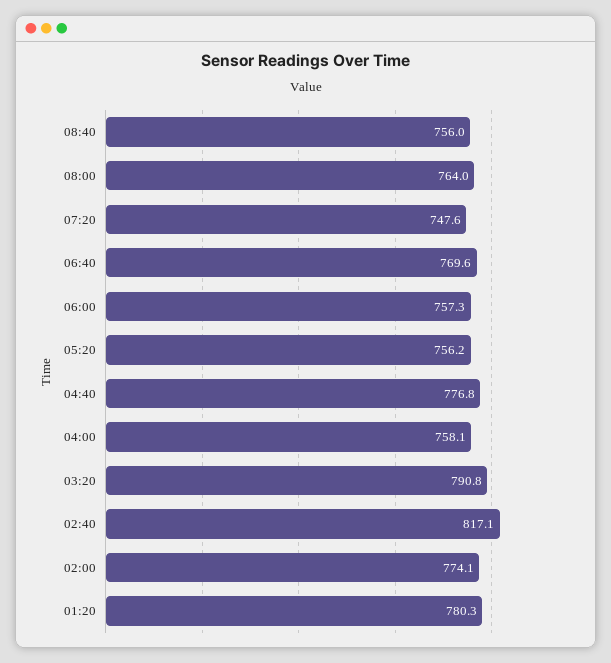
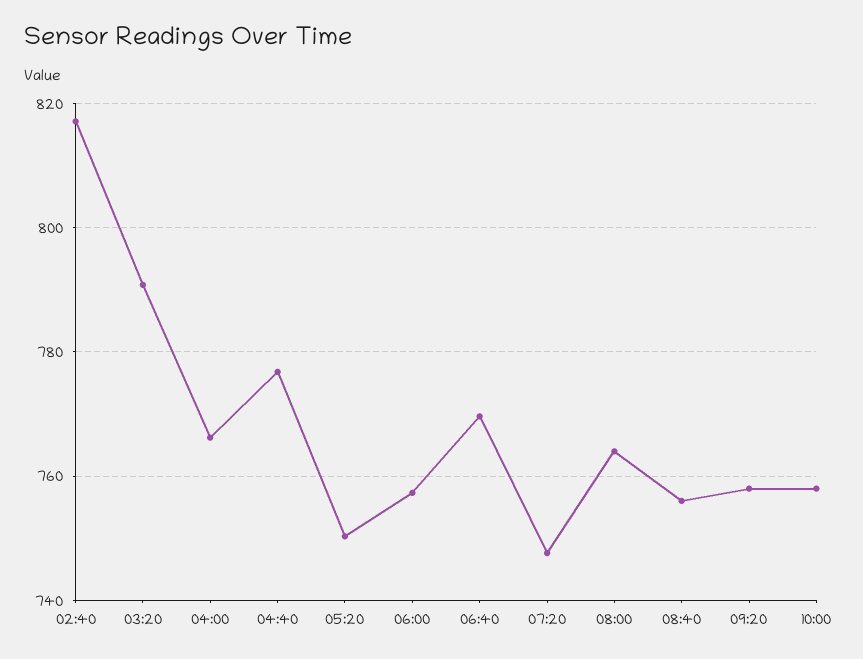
05:20: 756.2 -> 750
04:00: 758.1 -> 766
02:00: 774.1 -> none
01:20: 780.3 -> none
09:20: none -> 758
10:00: none -> 758

